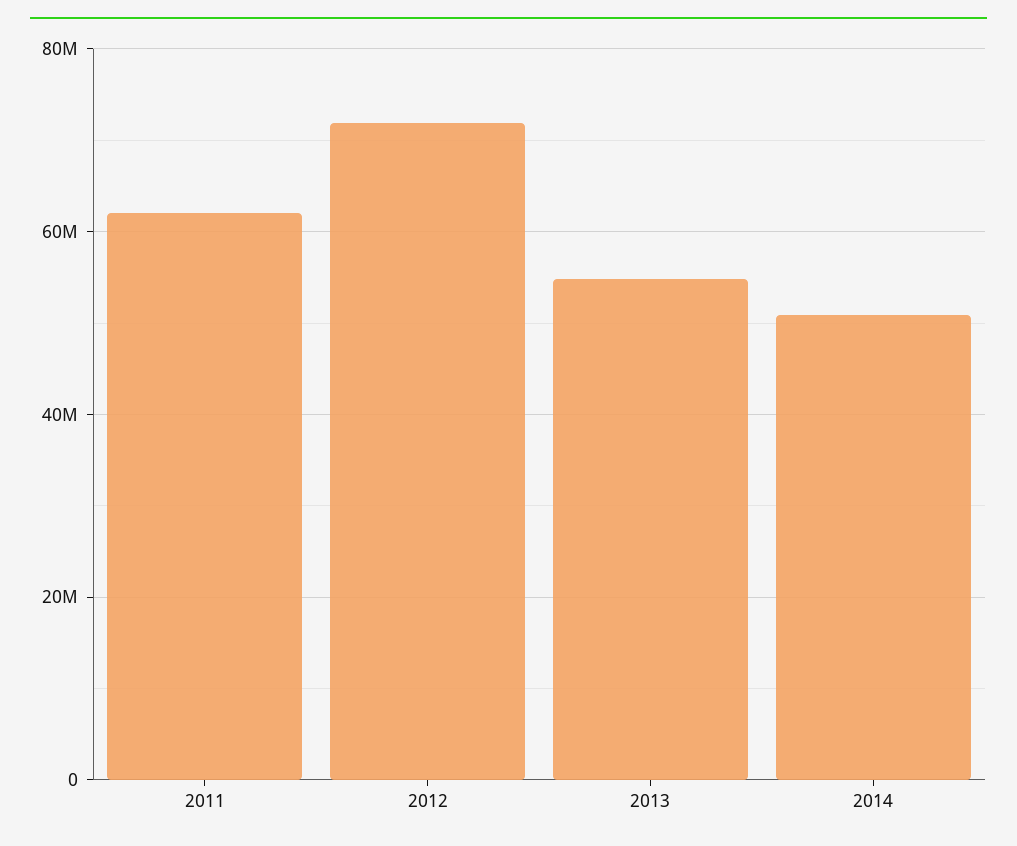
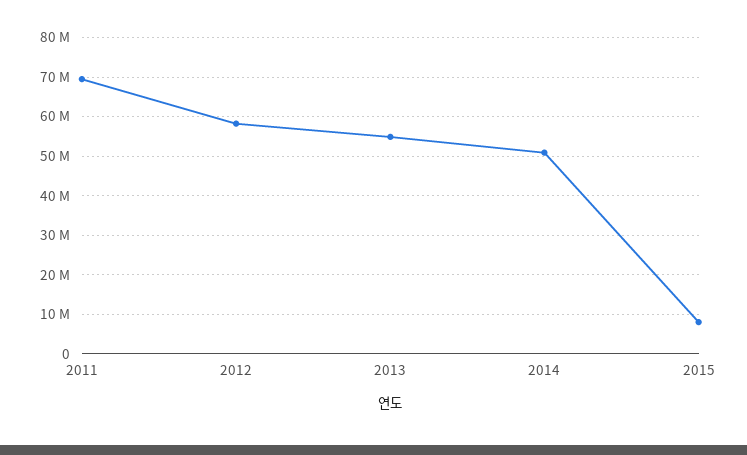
2011: 62000000 -> 70000000
2012: 72000000 -> 58000000
2015: none -> 8000000

